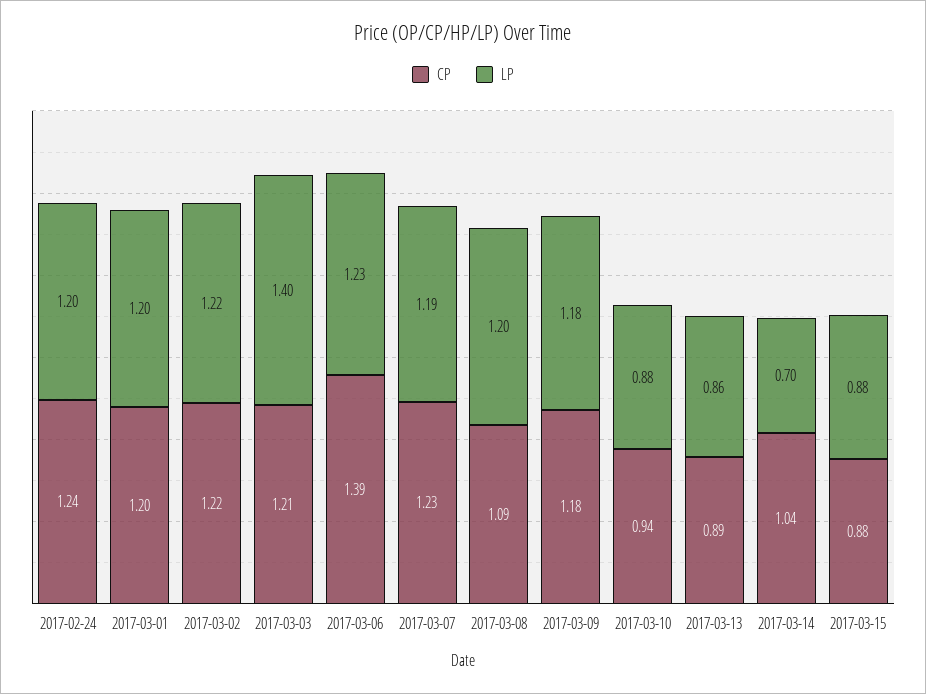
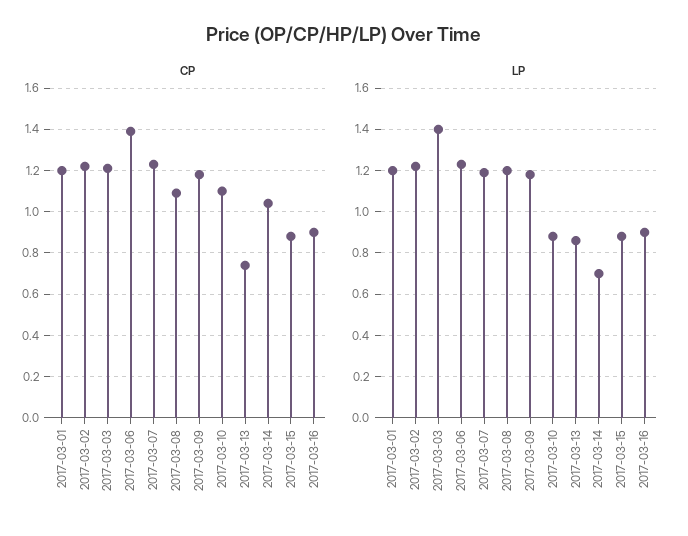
CP, 2017-02-24: 1.24 -> none
LP, 2017-02-24: 1.2 -> none
CP, 2017-03-10: 0.94 -> 1.1
CP, 2017-03-13: 0.89 -> 0.75
CP, 2017-03-16: none -> 0.9
LP, 2017-03-16: none -> 0.9

